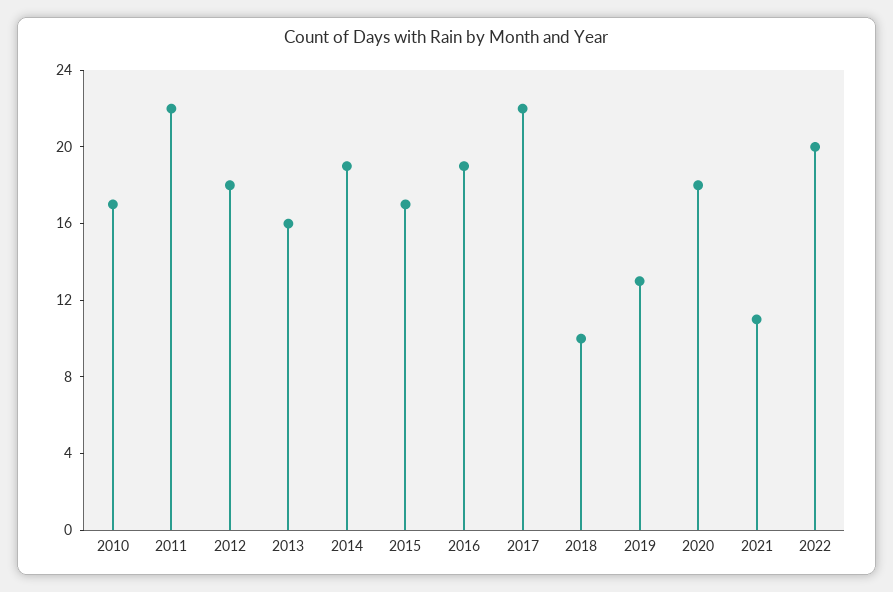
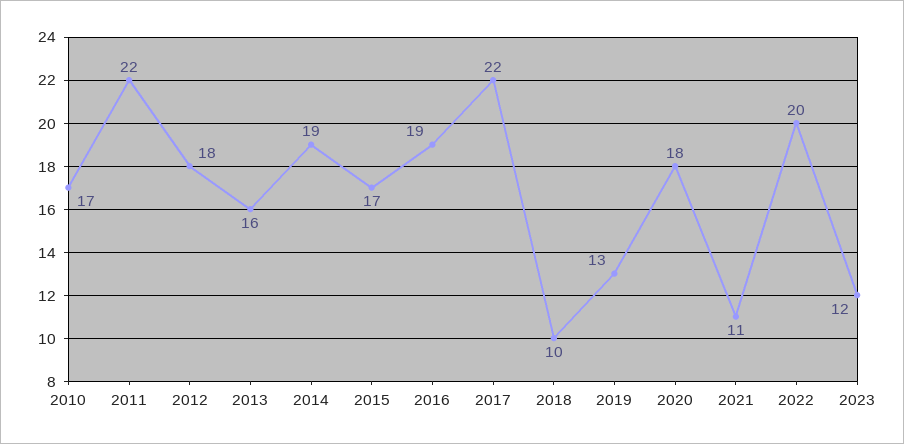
2023: none -> 12

